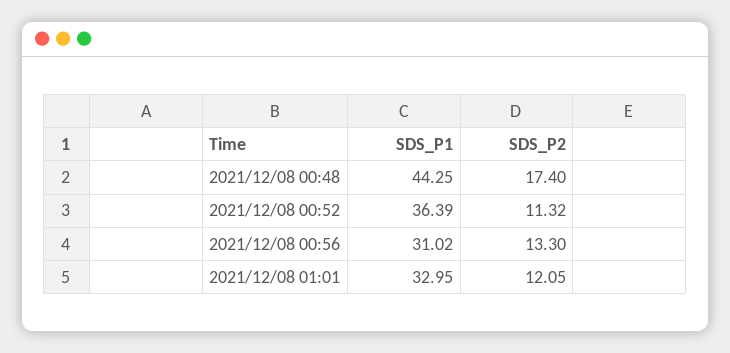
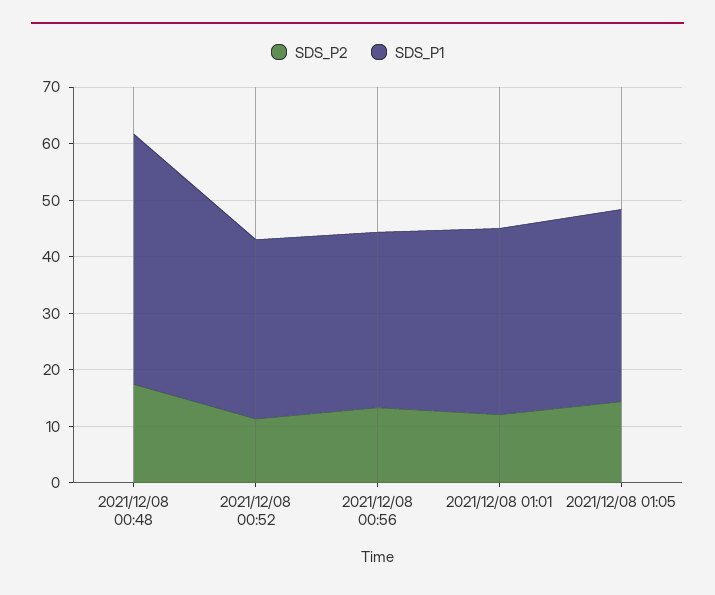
SDS_P1, 2021/12/08 00:52: 36.39 -> 32
SDS_P2, 2021/12/08 01:05: none -> 14
SDS_P1, 2021/12/08 01:05: none -> 34

